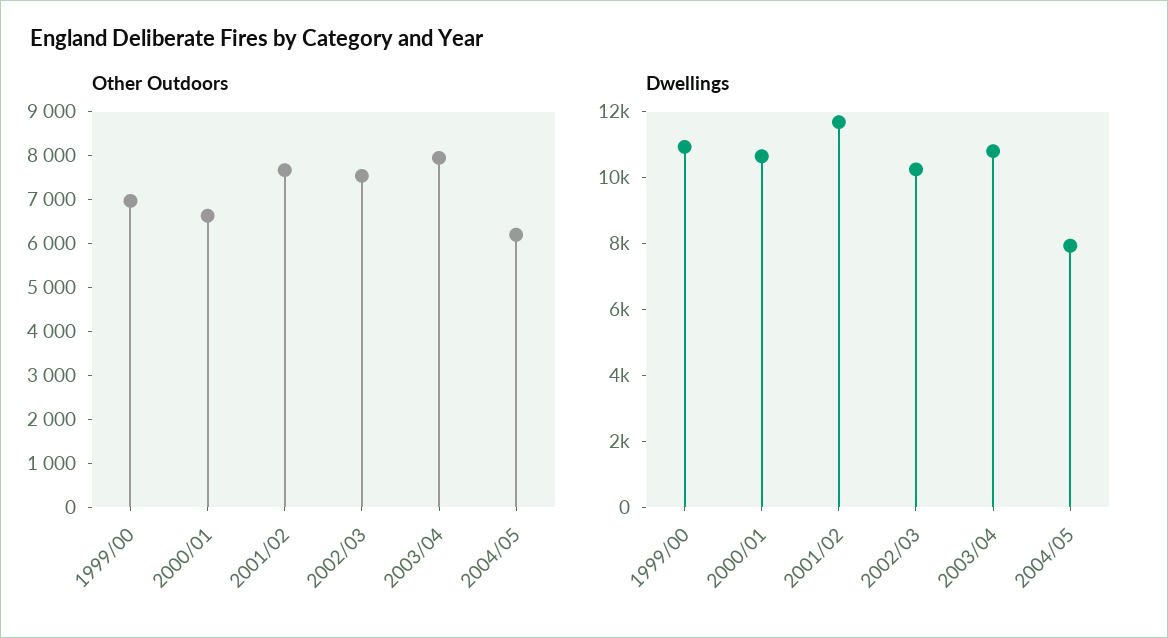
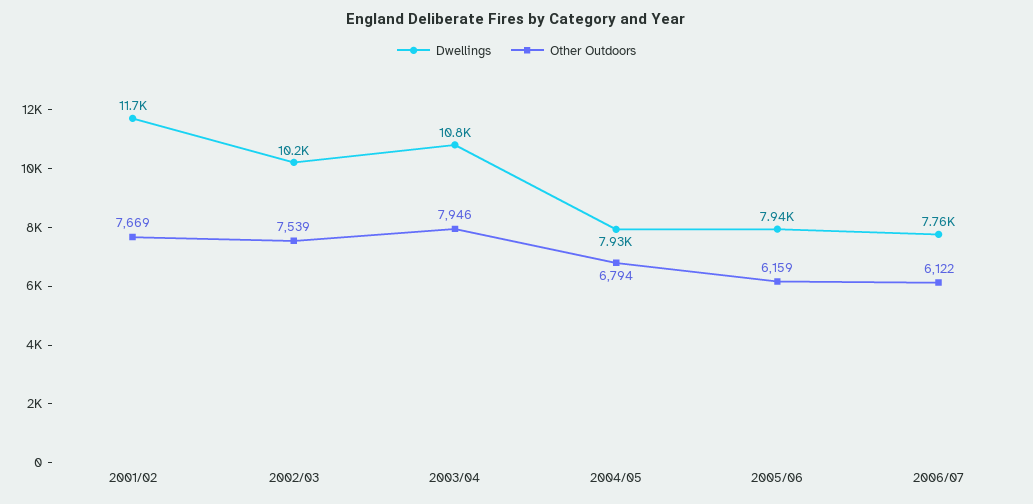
Other Outdoors, 1999/00: 7000 -> none
Other Outdoors, 2000/01: 6600 -> none
Other Outdoors, 2004/05: 6200 -> 6794
Dwellings, 1999/00: 11000 -> none
Dwellings, 2000/01: 10500 -> none
Dwellings, 2005/06: none -> 7940
Other Outdoors, 2005/06: none -> 6159
Dwellings, 2006/07: none -> 7760
Other Outdoors, 2006/07: none -> 6122

